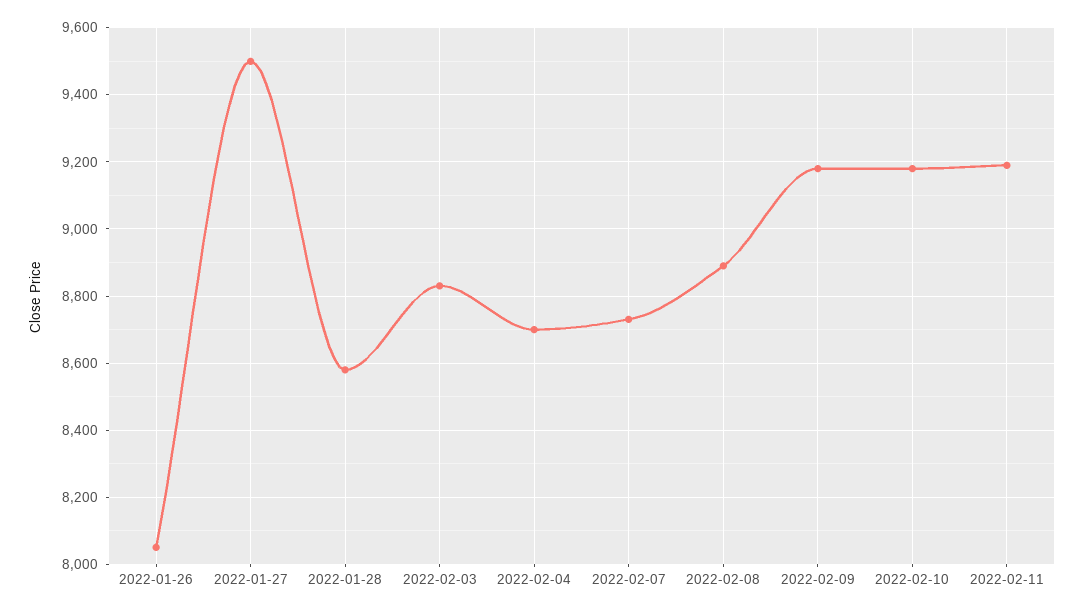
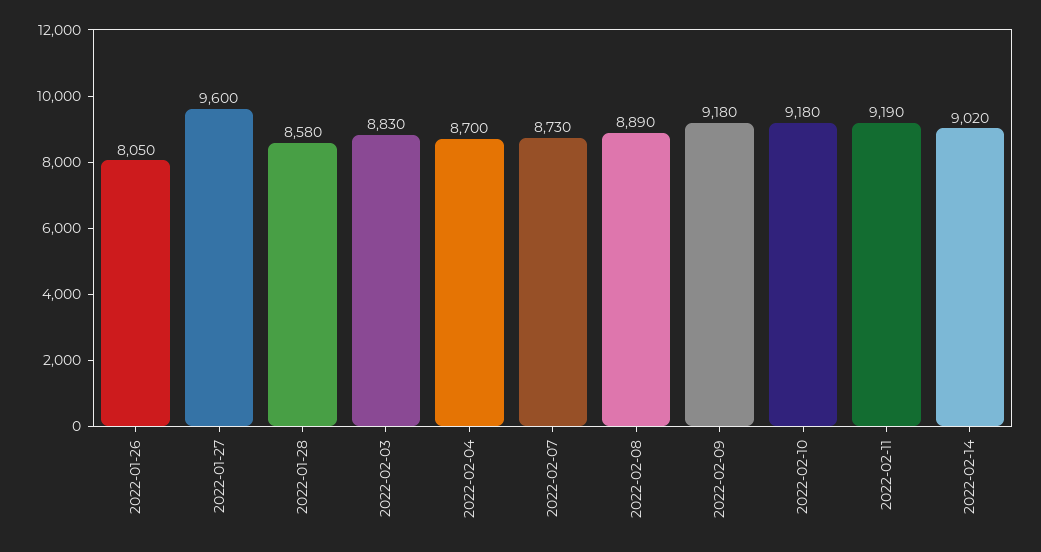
2022-01-27: 9500 -> 9600
2022-02-14: none -> 9020

